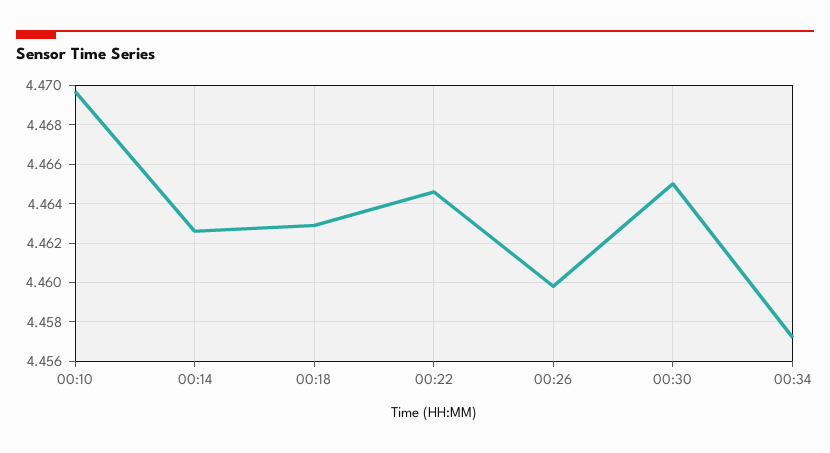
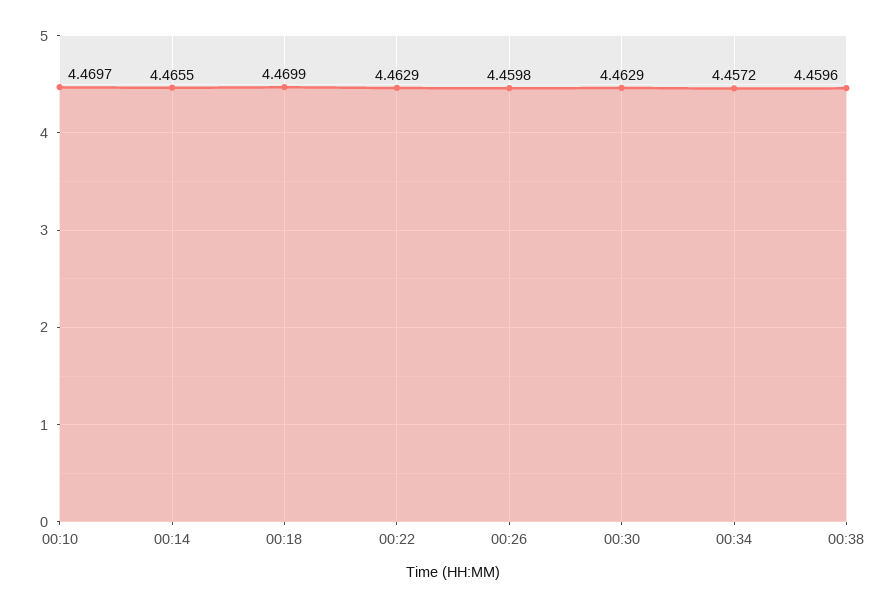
00:14: 4.4625 -> 4.4655
00:18: 4.463 -> 4.4699
00:22: 4.4645 -> 4.4629
00:30: 4.465 -> 4.4629
00:38: none -> 4.4596

